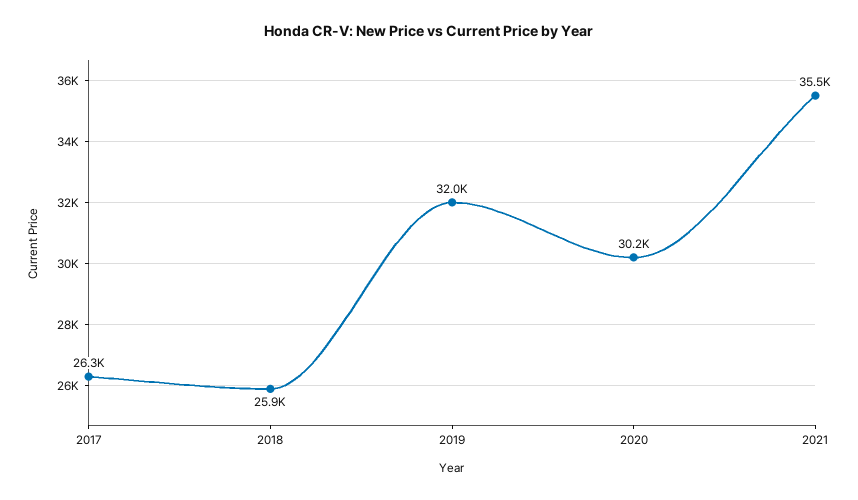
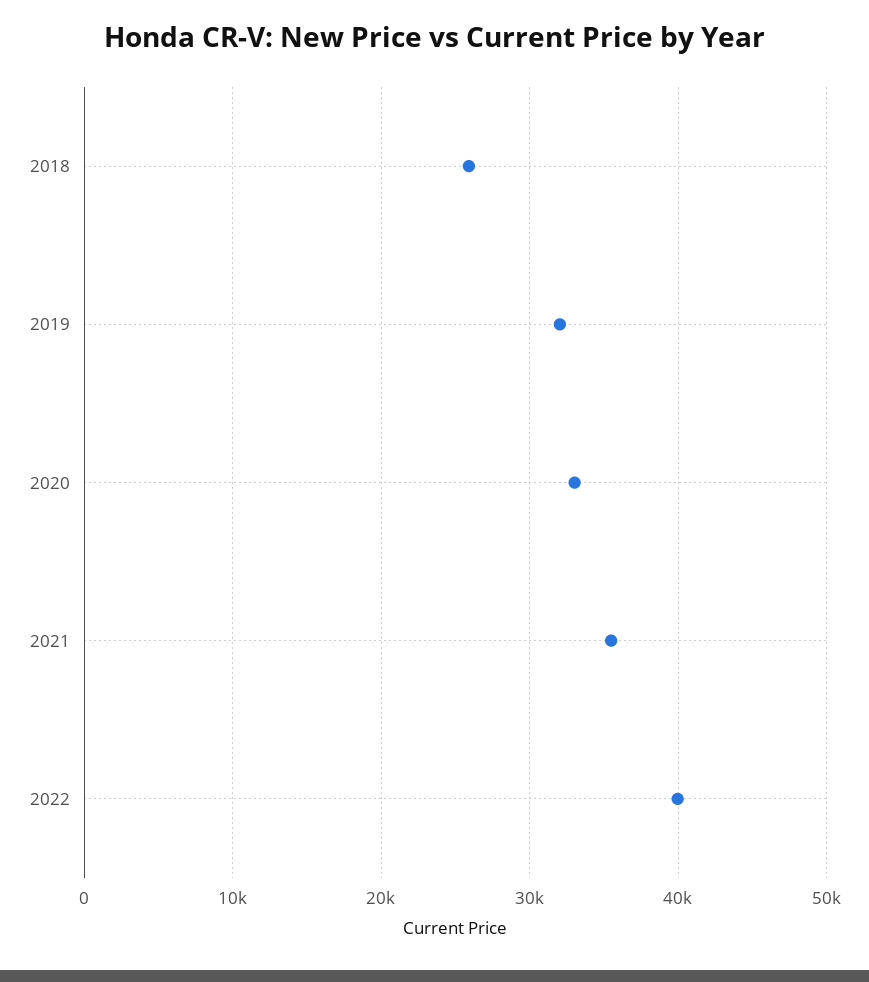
2017: 26300 -> none
2020: 30200 -> 33000
2022: none -> 40000

